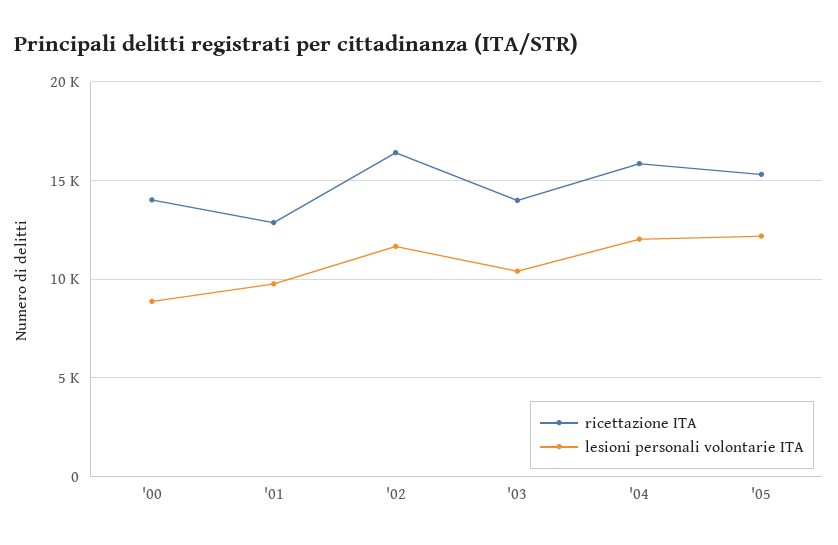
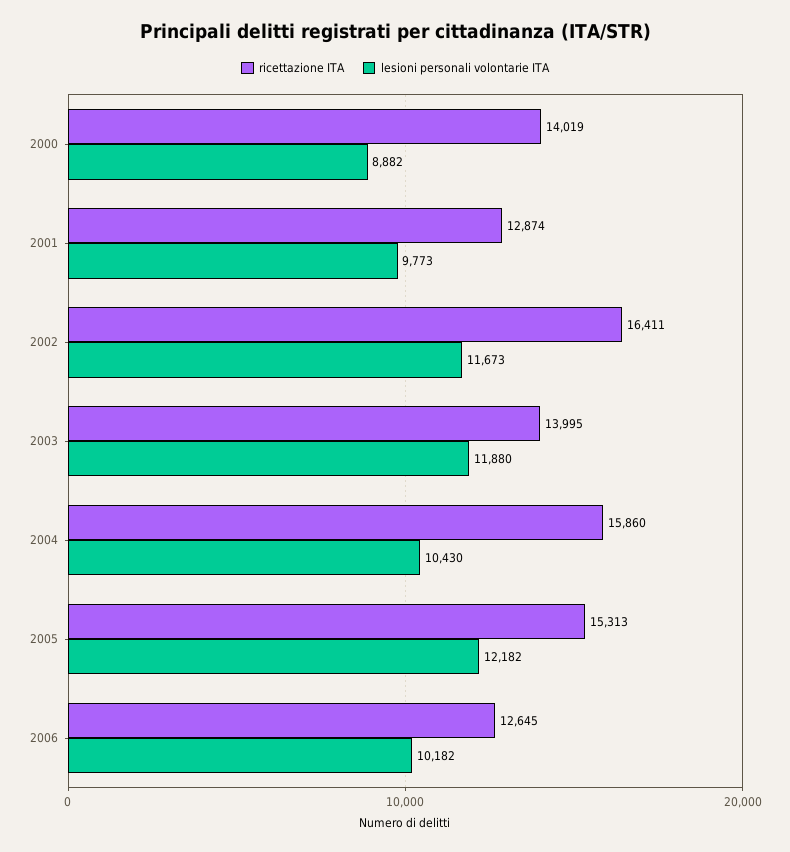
lesioni personali volontarie ITA, '03: 10500 -> 11880
lesioni personali volontarie ITA, '04: 12000 -> 10430
ricettazione ITA, 2006: none -> 12645
lesioni personali volontarie ITA, 2006: none -> 10182

